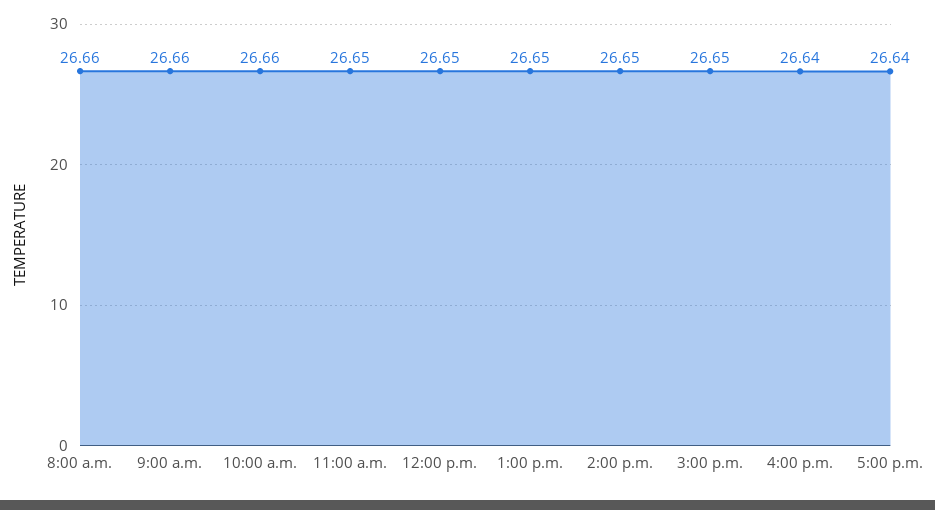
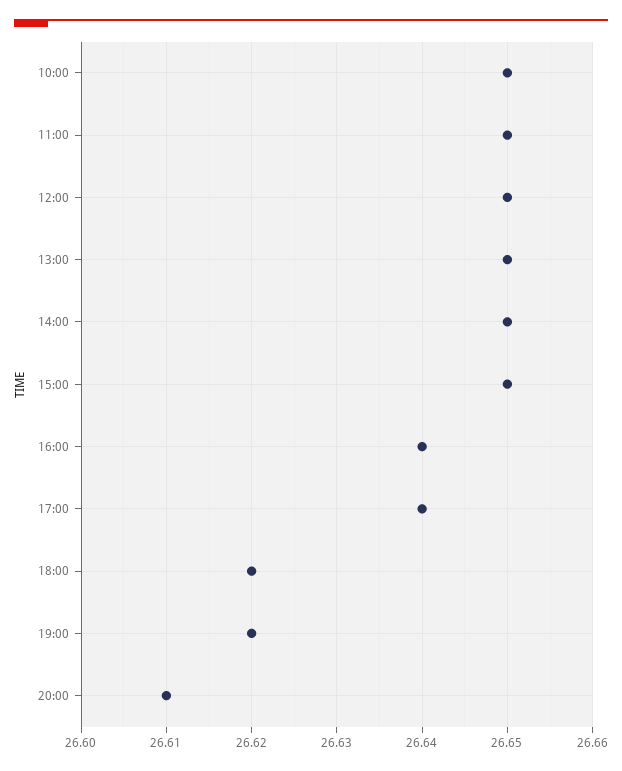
8:00 a.m.: 26.66 -> none
9:00 a.m.: 26.66 -> none
10:00 a.m.: 26.66 -> 26.65
18:00: none -> 26.62
19:00: none -> 26.62
20:00: none -> 26.61

